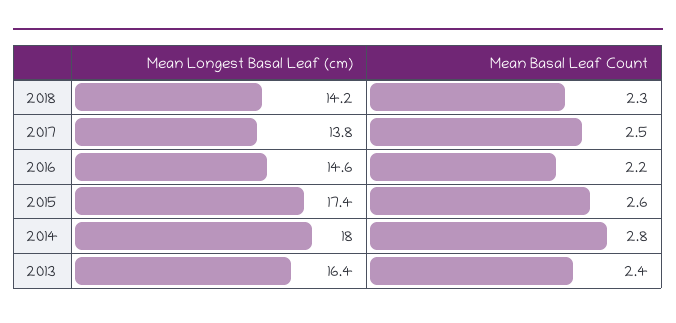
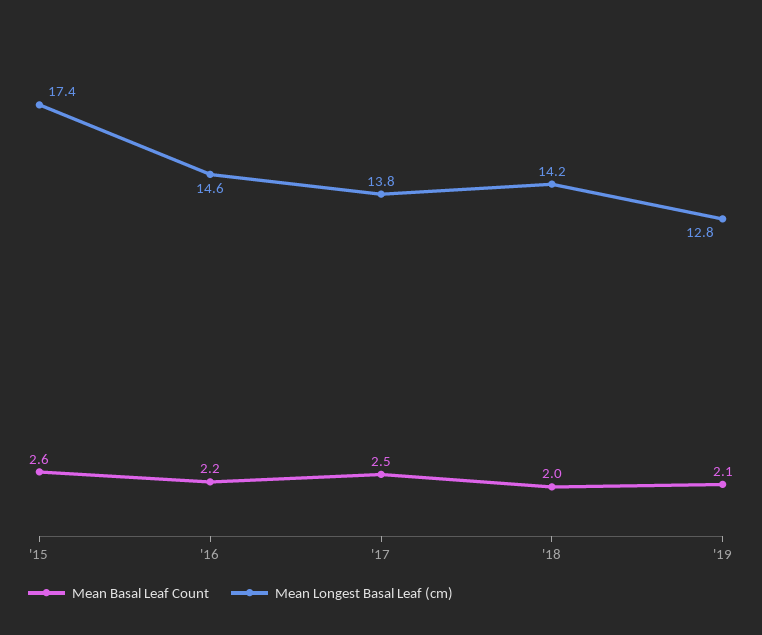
Mean Basal Leaf Count, 2018: 2.3 -> 2
Mean Longest Basal Leaf (cm), 2014: 18 -> none
Mean Basal Leaf Count, 2014: 2.8 -> none
Mean Longest Basal Leaf (cm), 2013: 16.4 -> none
Mean Basal Leaf Count, 2013: 2.4 -> none
Mean Basal Leaf Count, '19: none -> 2.1
Mean Longest Basal Leaf (cm), '19: none -> 12.8

